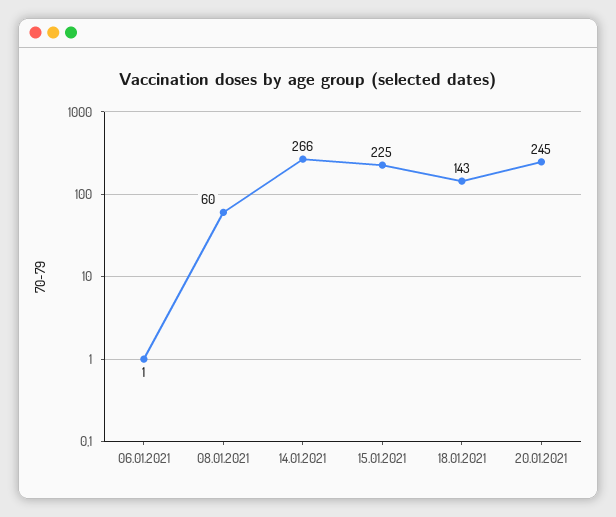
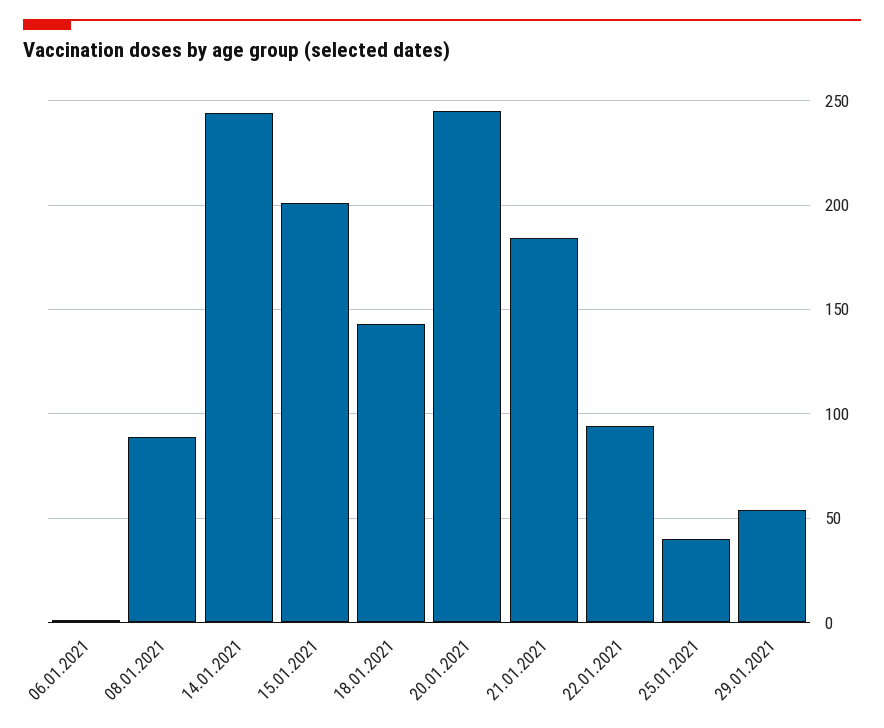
08.01.2021: 60 -> 90
14.01.2021: 266 -> 245
15.01.2021: 225 -> 200
21.01.2021: none -> 185
22.01.2021: none -> 95
25.01.2021: none -> 40
29.01.2021: none -> 55

